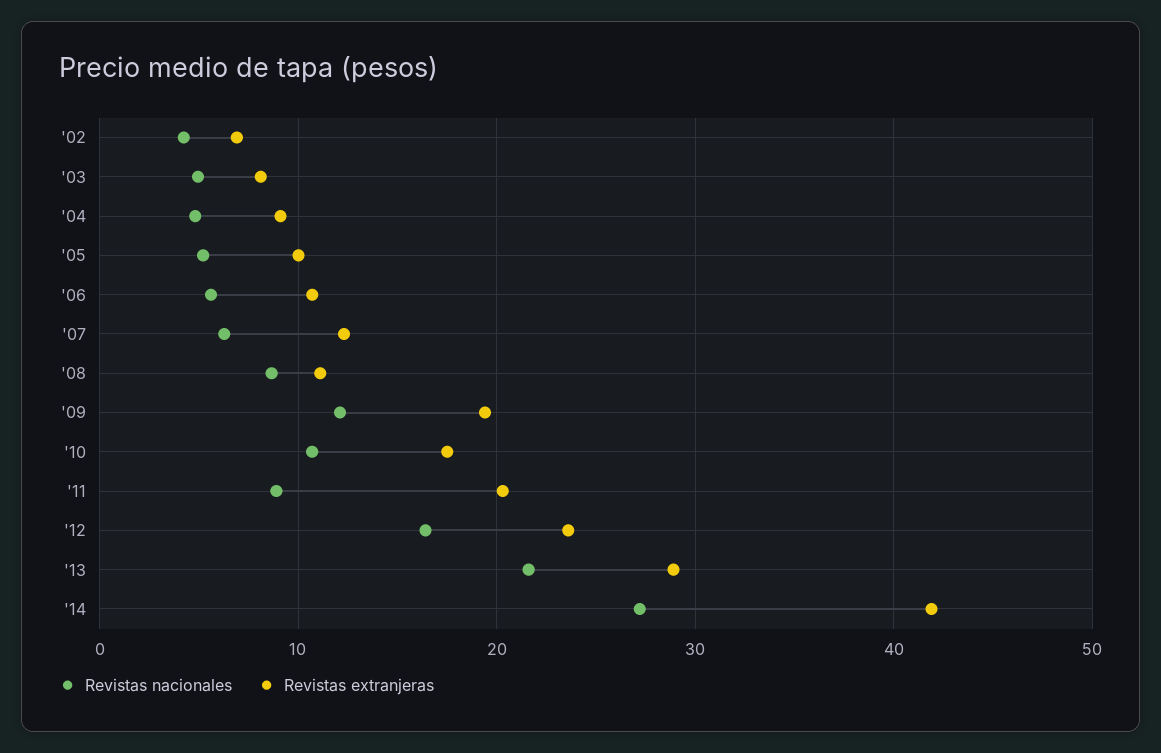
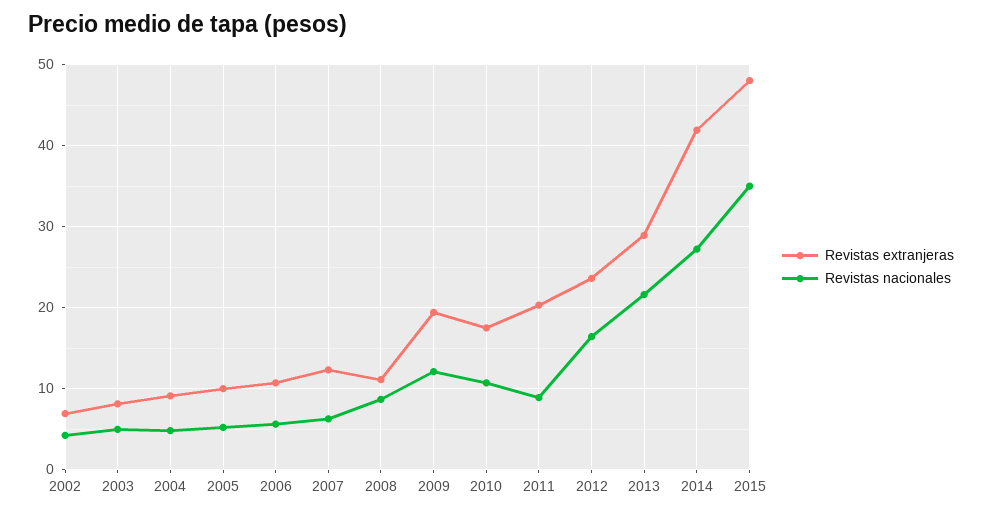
Revistas extranjeras, 2015: none -> 48
Revistas nacionales, 2015: none -> 35

